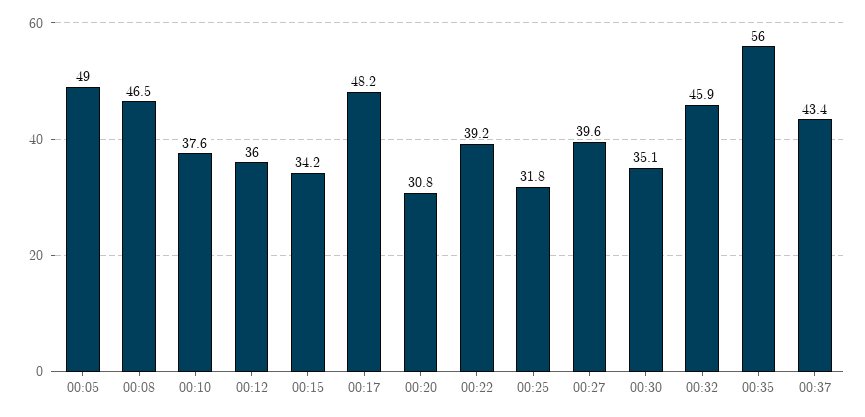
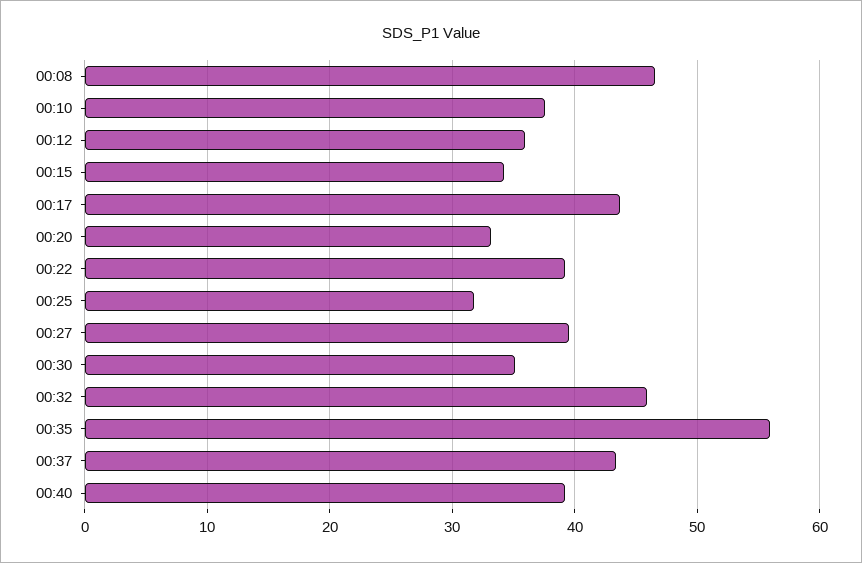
00:05: 49 -> none
00:17: 48.2 -> 44
00:20: 30.8 -> 33
00:40: none -> 39

